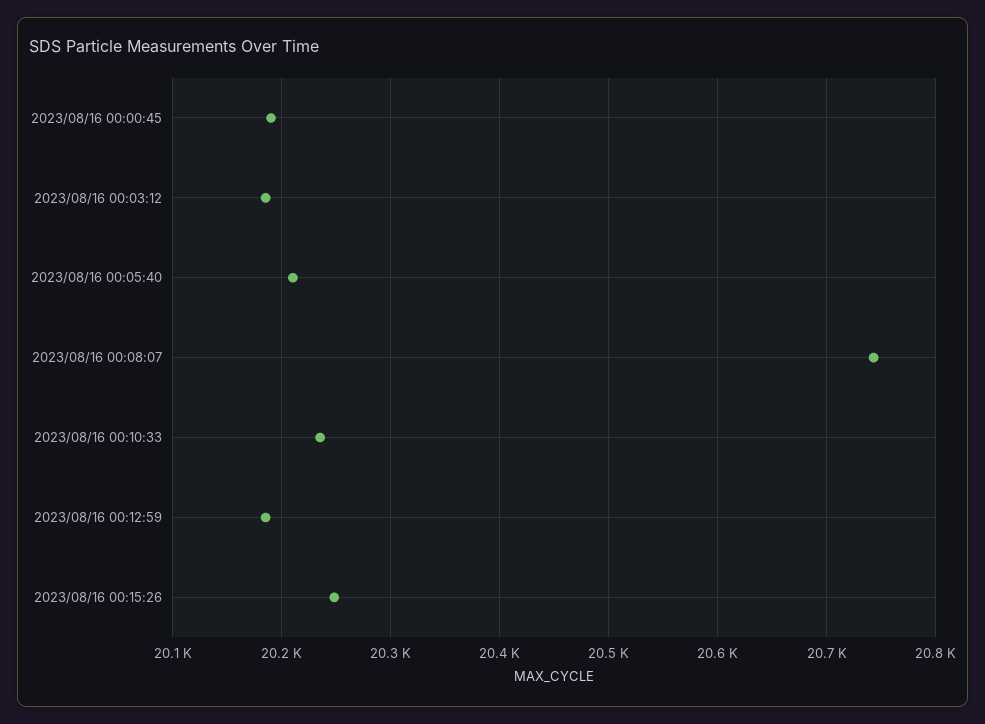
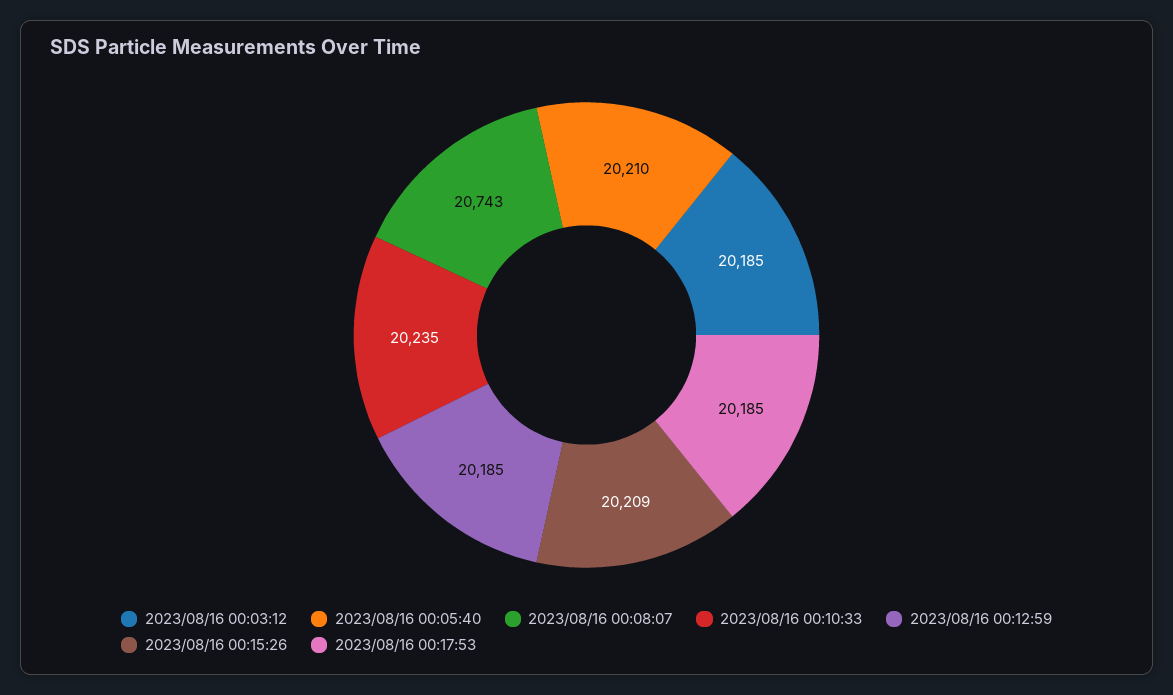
2023/08/16 00:00:45: 20190 -> none
2023/08/16 00:15:26: 20250 -> 20209
2023/08/16 00:17:53: none -> 20185

